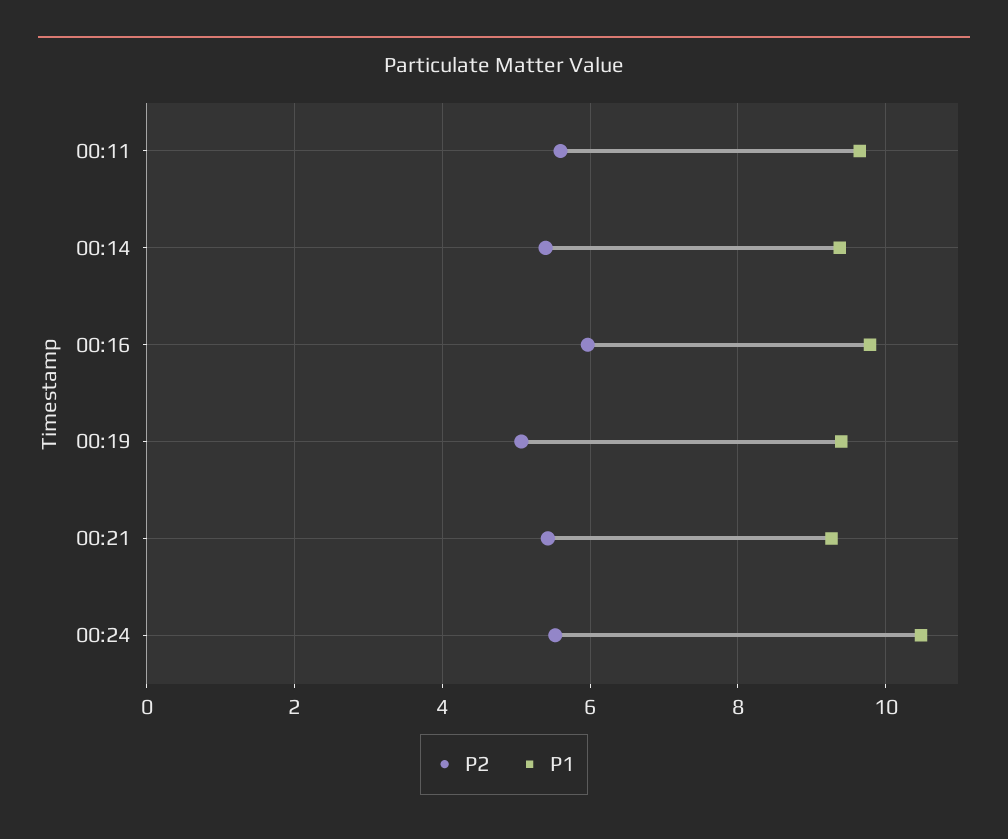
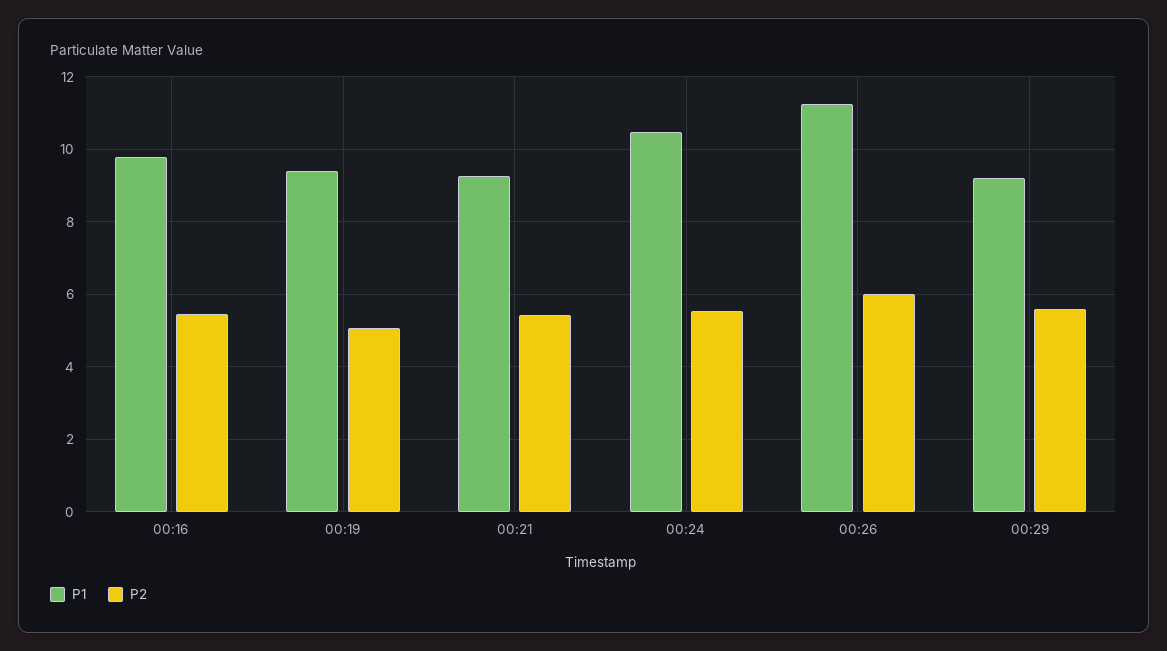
P2, 00:11: 5.6 -> none
P1, 00:11: 9.6 -> none
P2, 00:14: 5.4 -> none
P1, 00:14: 9.4 -> none
P2, 00:16: 6 -> 5.4
P1, 00:26: none -> 11.2
P2, 00:26: none -> 6
P1, 00:29: none -> 9.2
P2, 00:29: none -> 5.6

